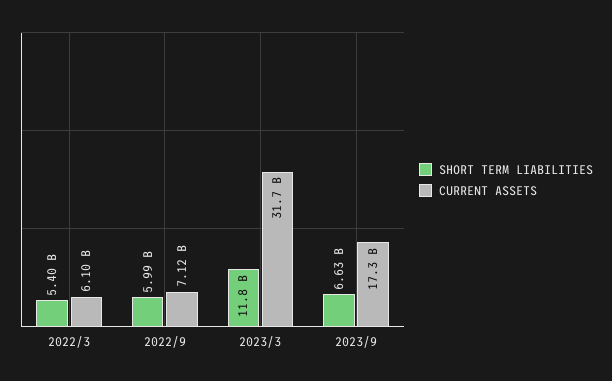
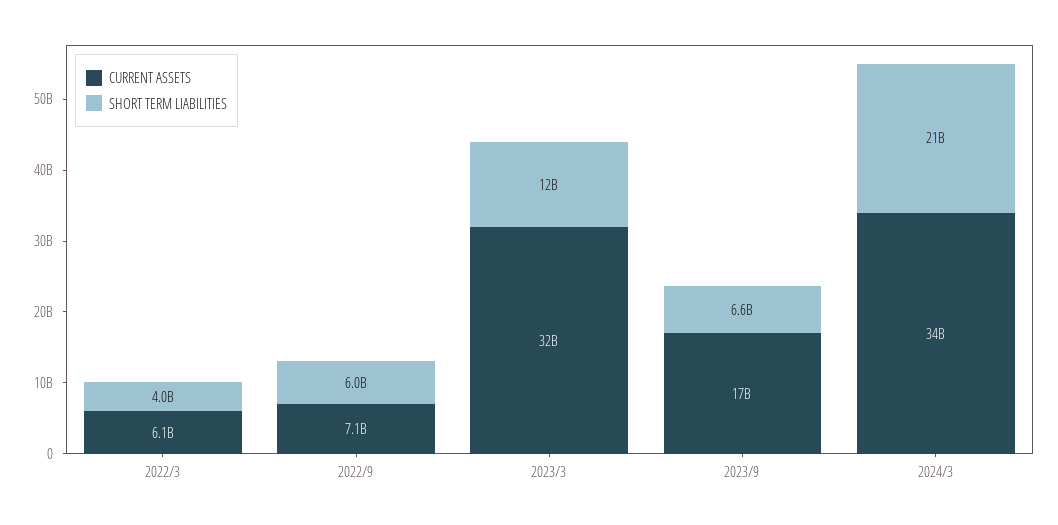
SHORT TERM LIABILITIES, 2022/3: 5400000000 -> 4000000000
CURRENT ASSETS, 2024/3: none -> 34000000000
SHORT TERM LIABILITIES, 2024/3: none -> 21000000000

